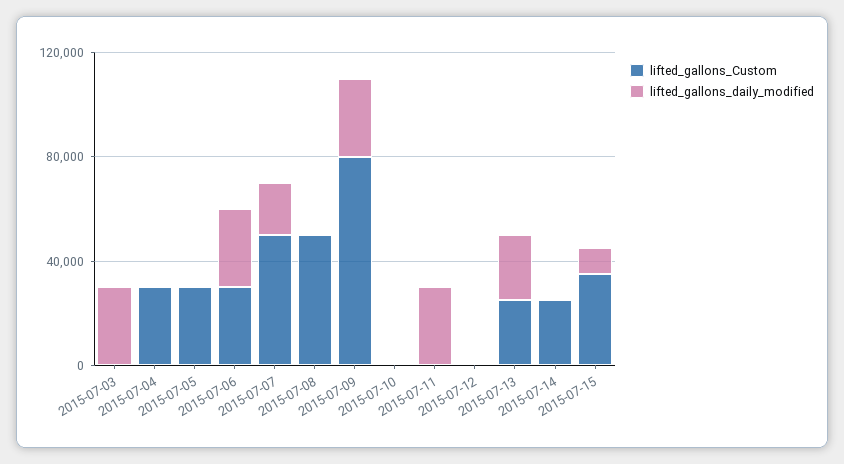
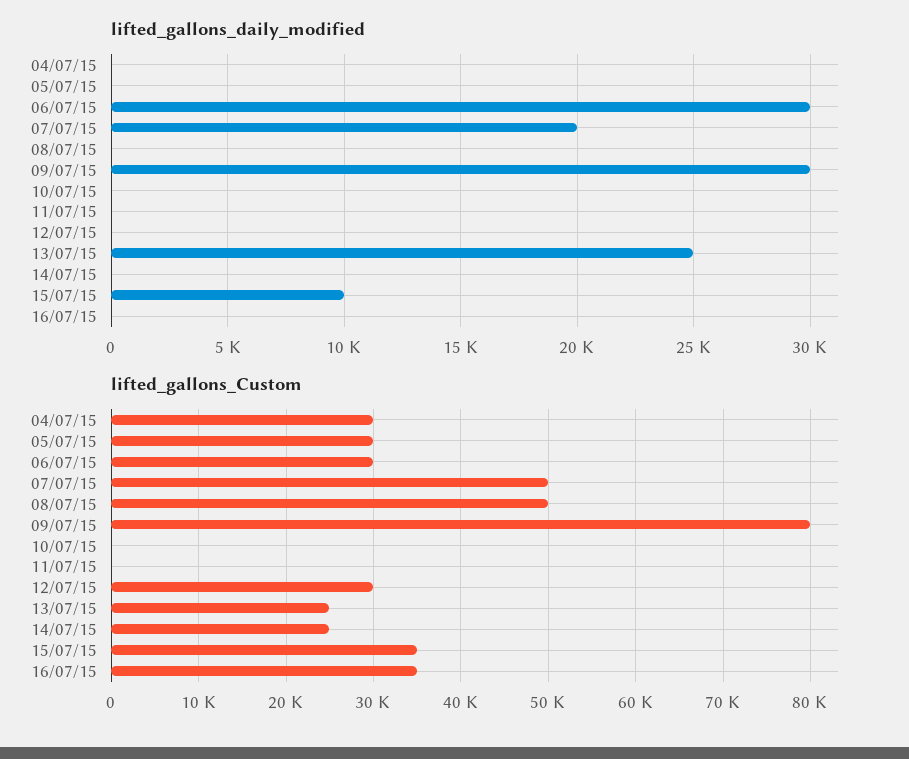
lifted_gallons_Custom, 2015-07-03: 0 -> none
lifted_gallons_daily_modified, 2015-07-03: 30000 -> none
lifted_gallons_daily_modified, 2015-07-11: 30000 -> 0
lifted_gallons_Custom, 2015-07-12: 0 -> 30000
lifted_gallons_daily_modified, 16/07/15: none -> 0
lifted_gallons_Custom, 16/07/15: none -> 35000

